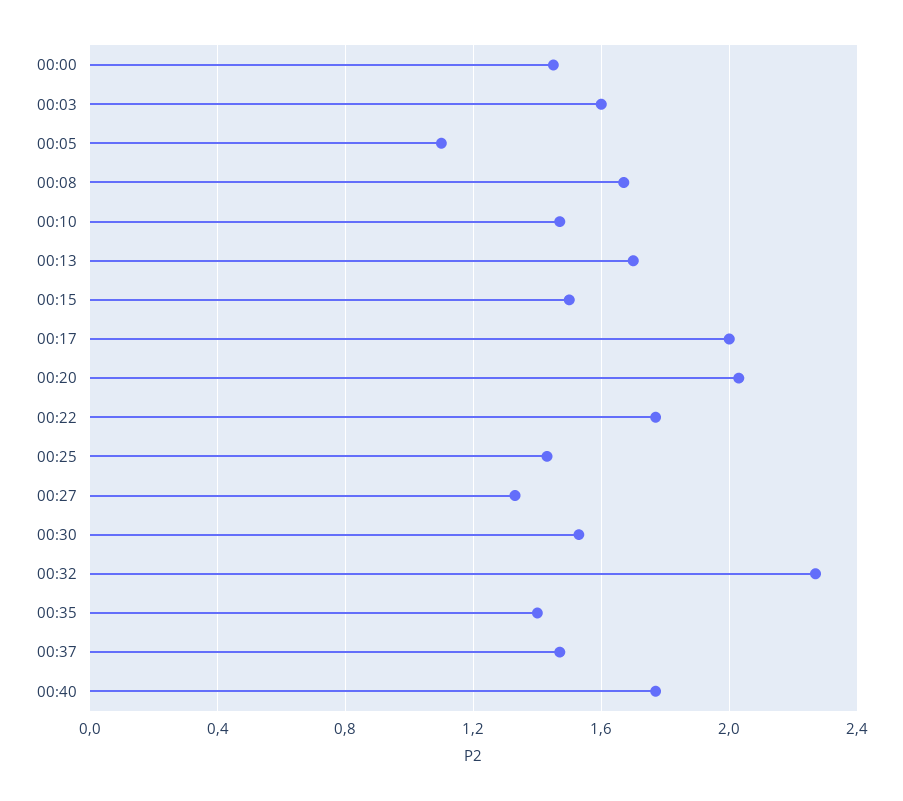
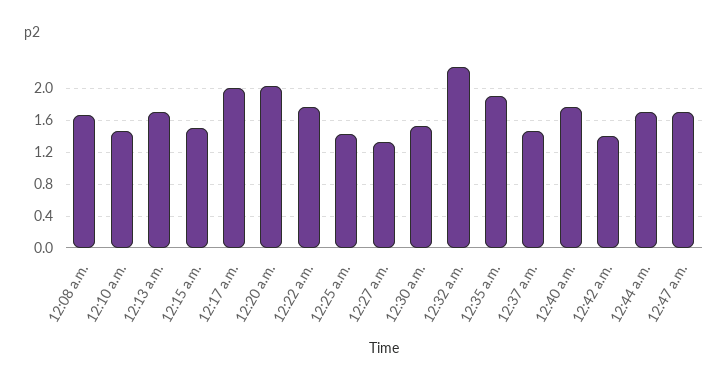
00:00: 1.45 -> none
00:03: 1.6 -> none
00:05: 1.1 -> none
00:35: 1.4 -> 1.9
12:42 a.m.: none -> 1.4
12:44 a.m.: none -> 1.7
12:47 a.m.: none -> 1.7

